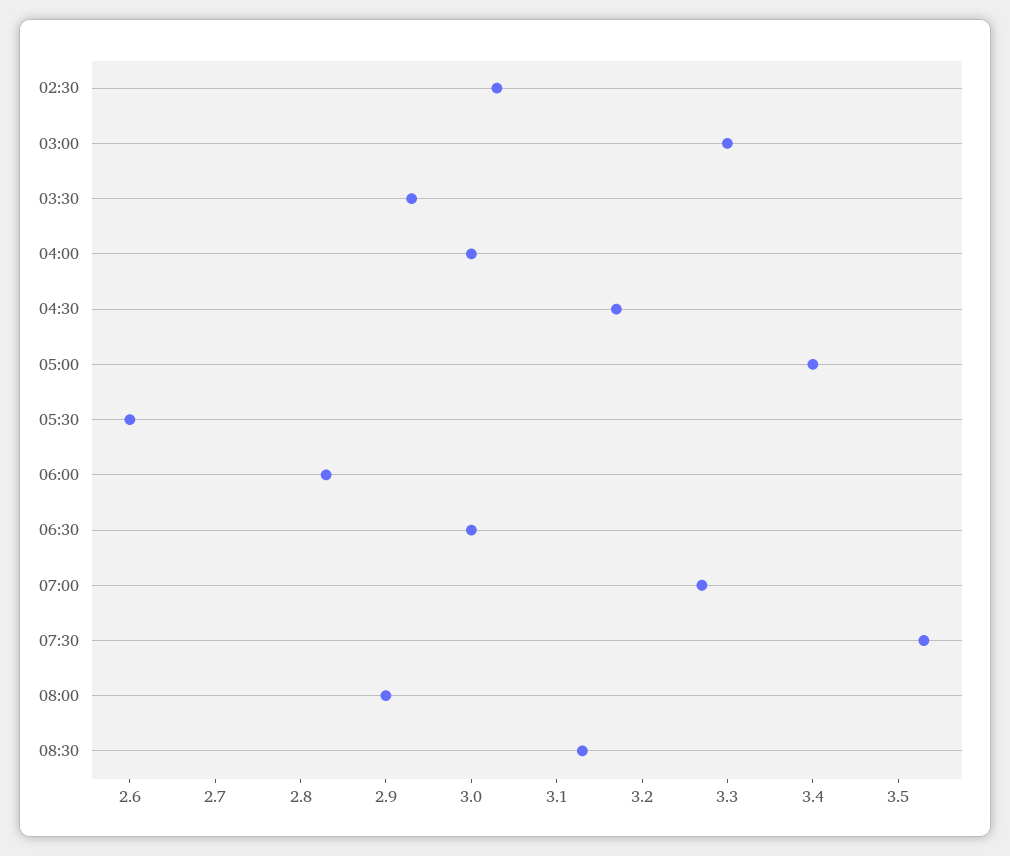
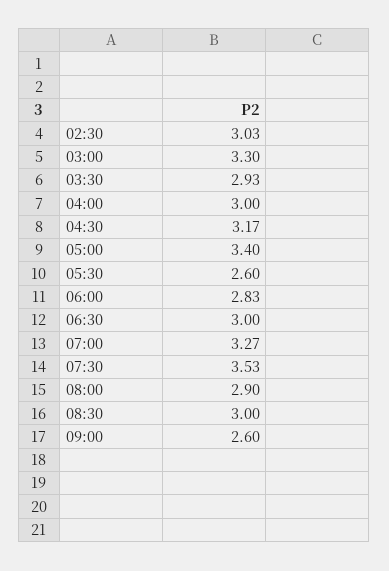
08:30: 3.13 -> 3
09:00: none -> 2.6

